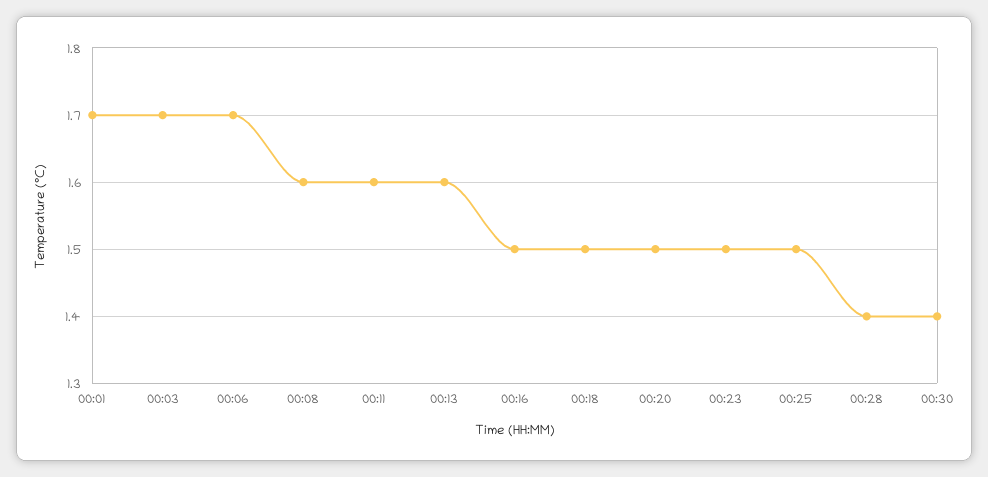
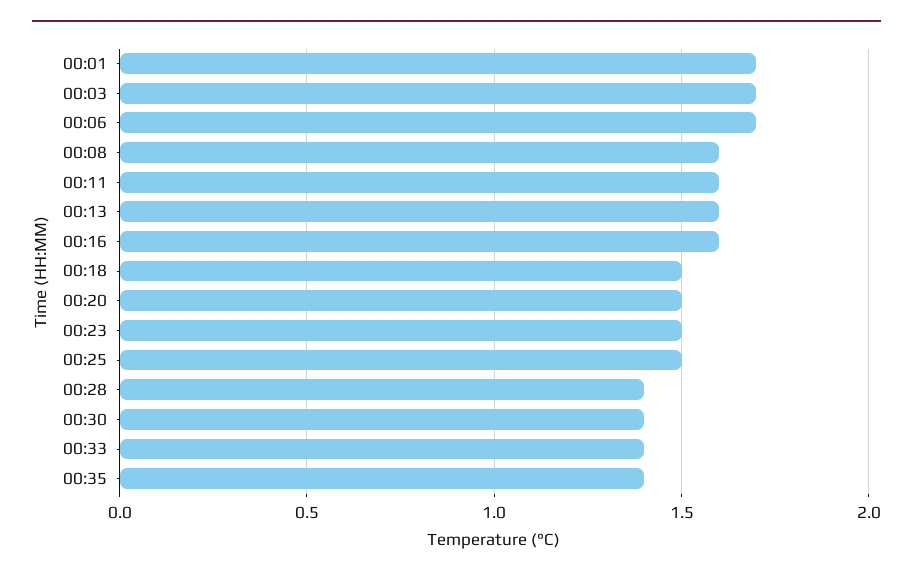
00:16: 1.5 -> 1.6
00:33: none -> 1.4
00:35: none -> 1.4

